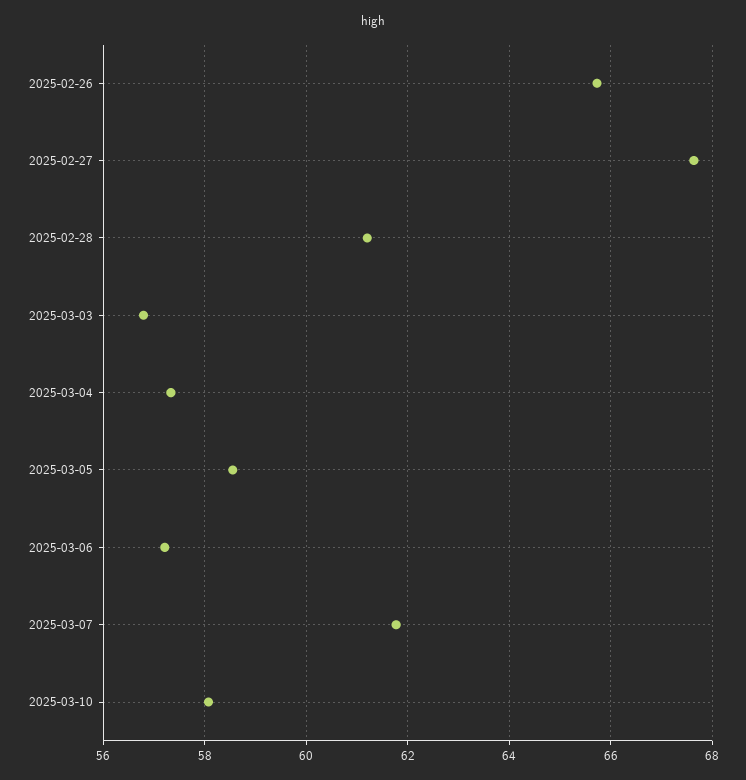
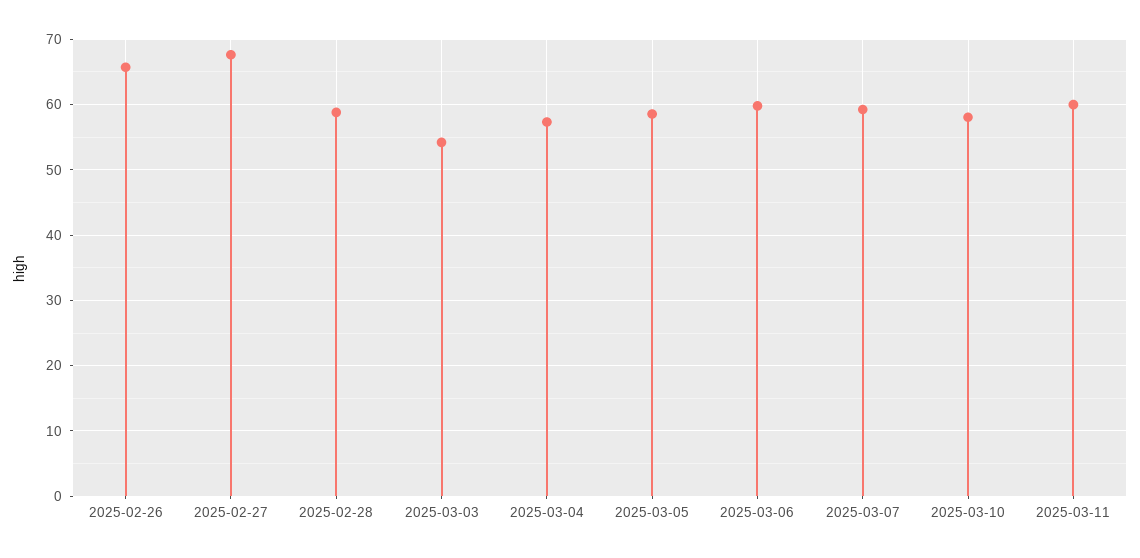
2025-02-28: 61.2 -> 59
2025-03-03: 56.8 -> 54
2025-03-06: 57.2 -> 60
2025-03-07: 61.8 -> 59
2025-03-11: none -> 60

